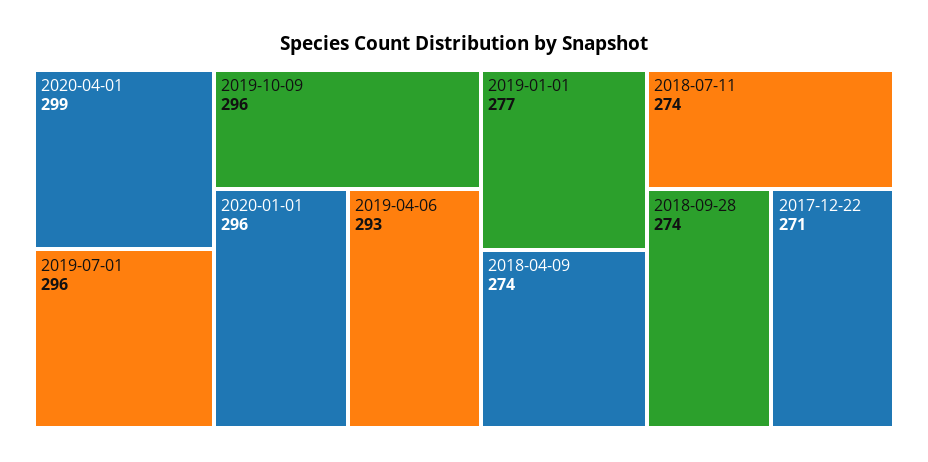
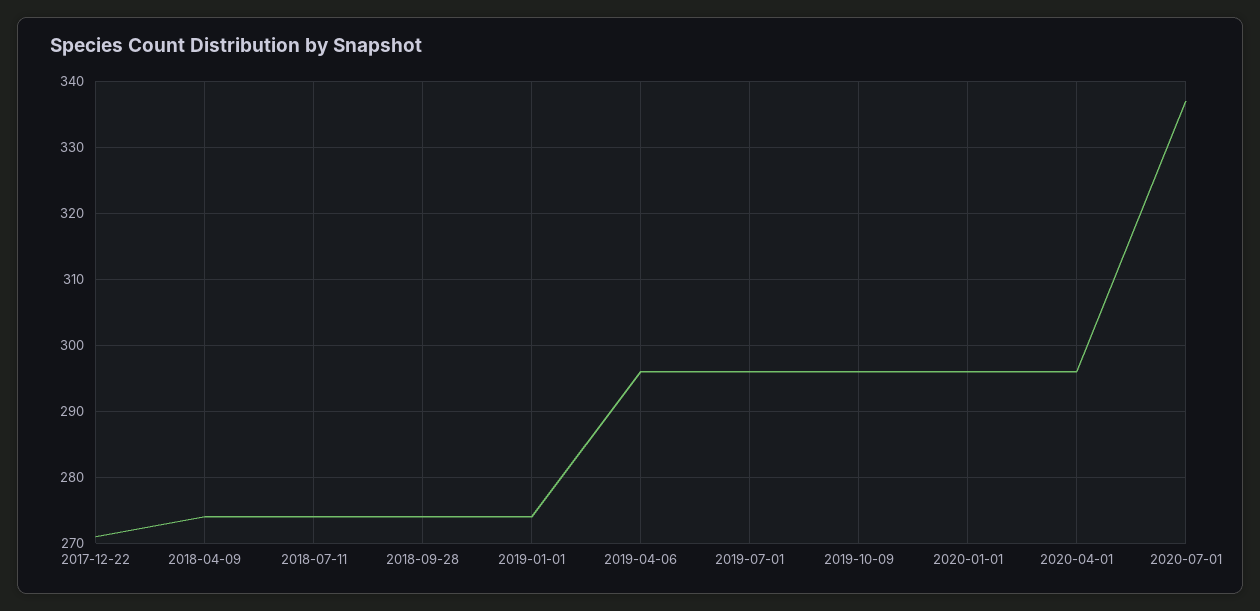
2020-04-01: 299 -> 296
2019-04-06: 293 -> 296
2019-01-01: 277 -> 274
2020-07-01: none -> 337

